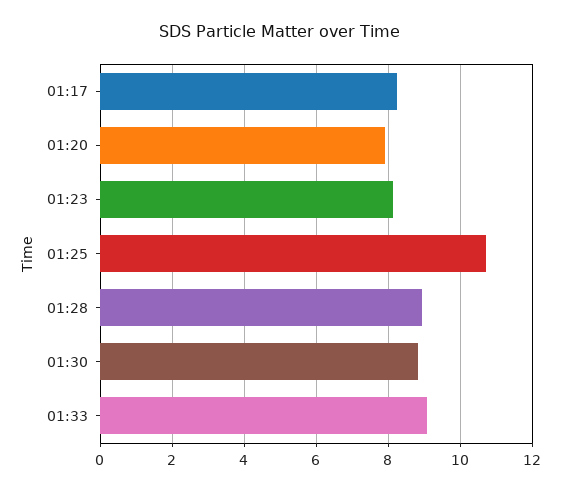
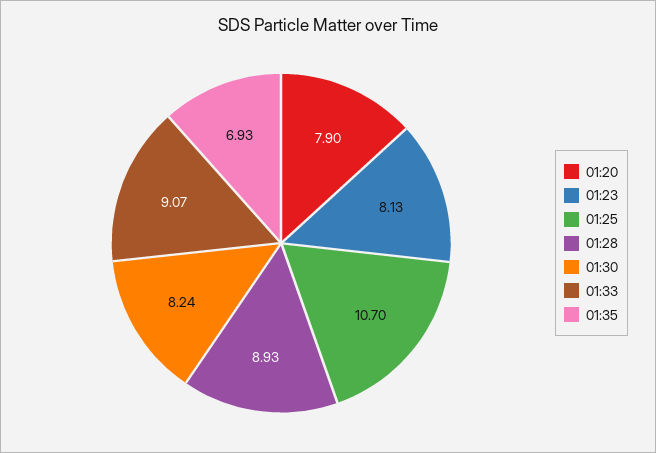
01:17: 8.2 -> none
01:30: 8.8 -> 8.24
01:35: none -> 6.93

